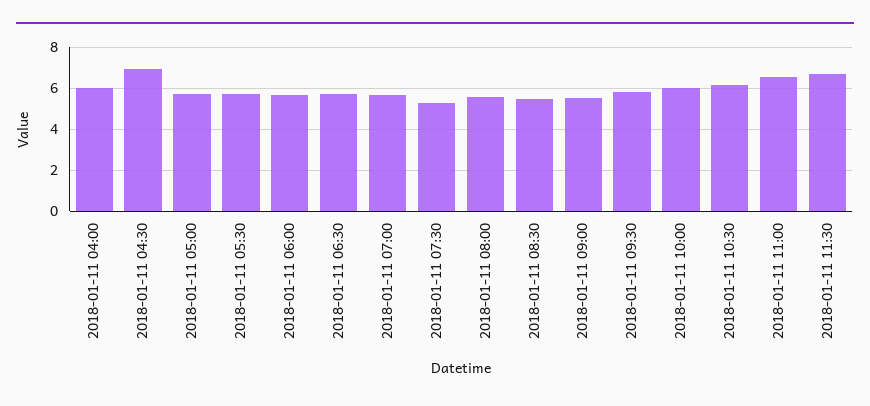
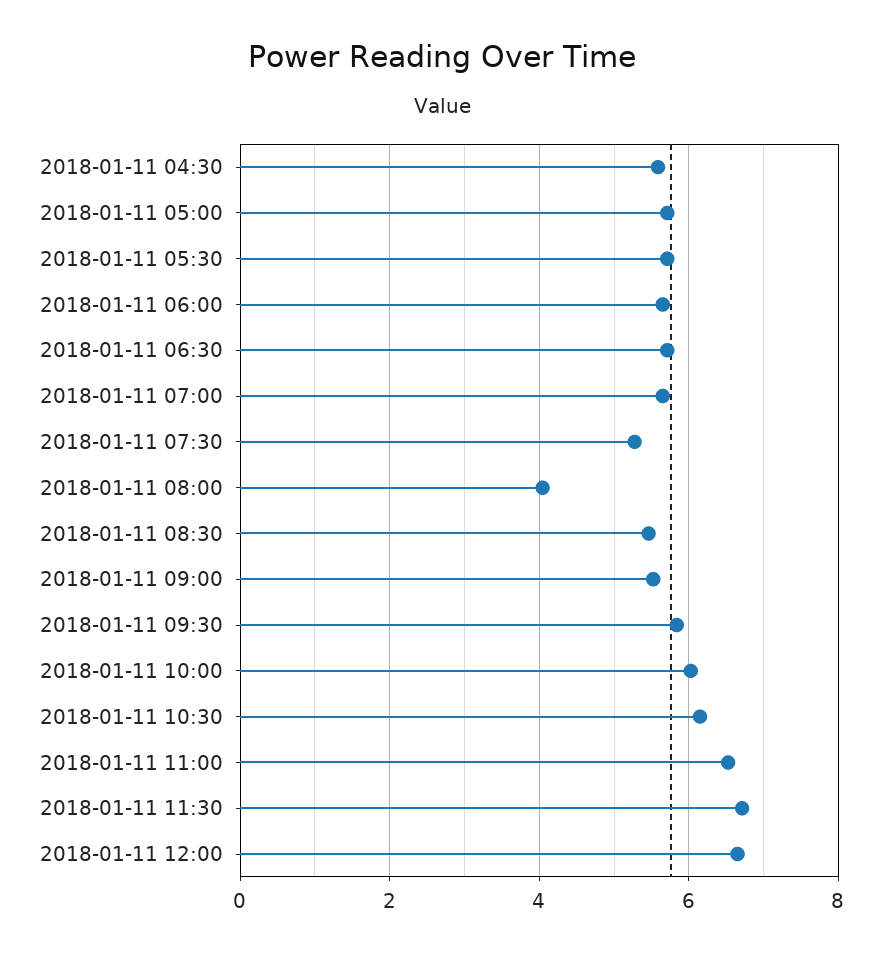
2018-01-11 04:00: 6 -> none
2018-01-11 04:30: 7 -> 5.6
2018-01-11 08:00: 5.5 -> 4
2018-01-11 12:00: none -> 6.6

